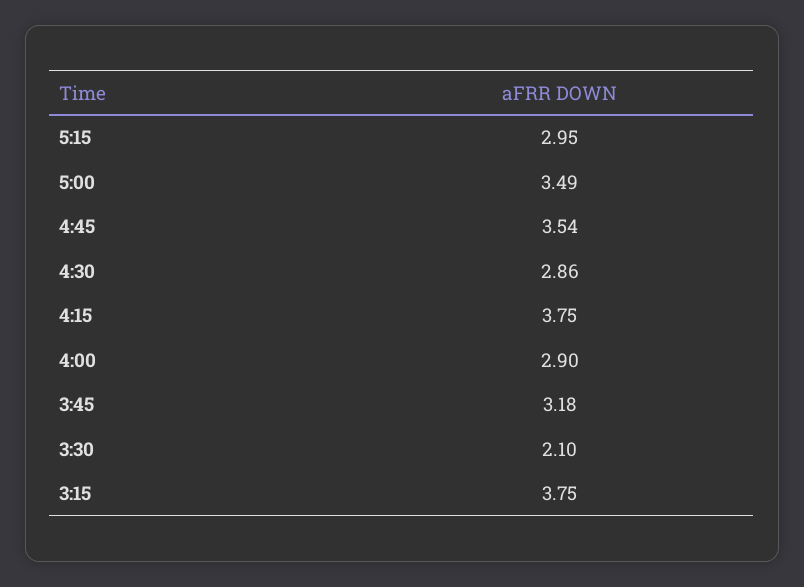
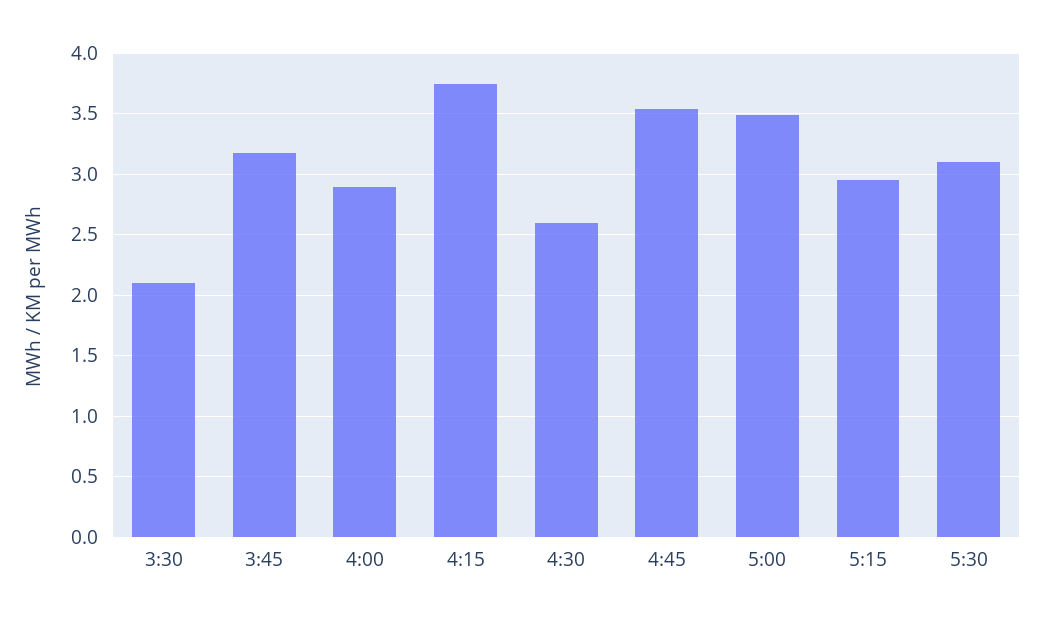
4:30: 2.86 -> 2.6
3:15: 3.75 -> none
5:30: none -> 3.1

